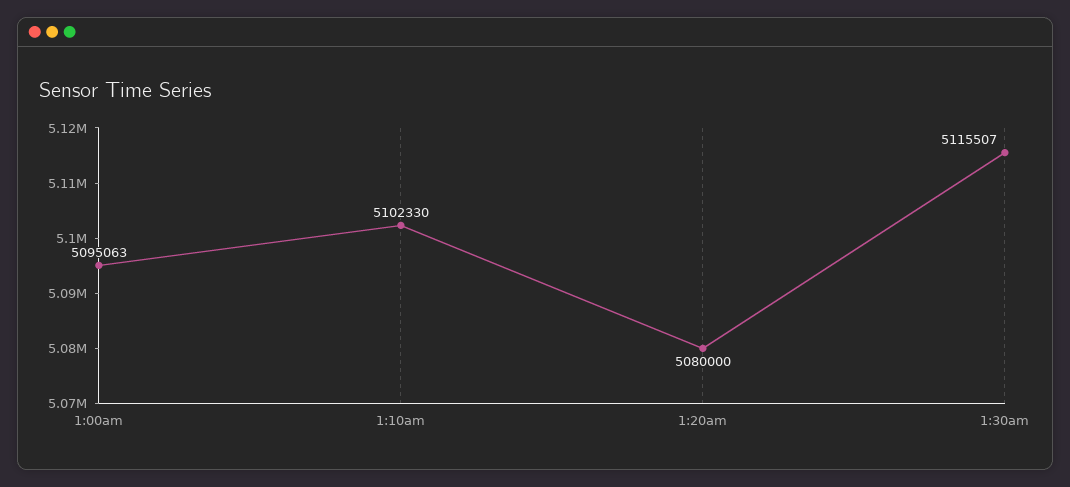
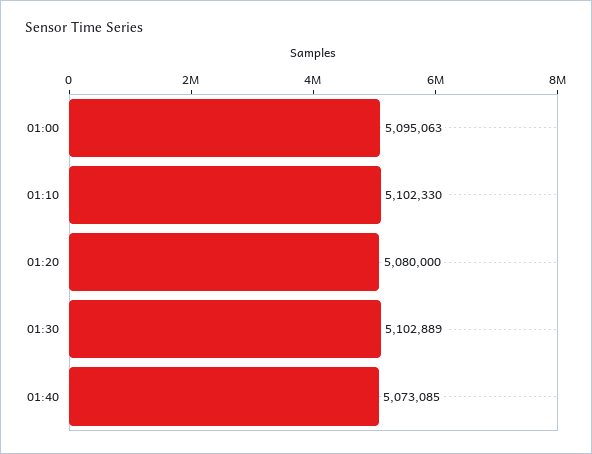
1:30am: 5115507 -> 5102889
01:40: none -> 5073085

